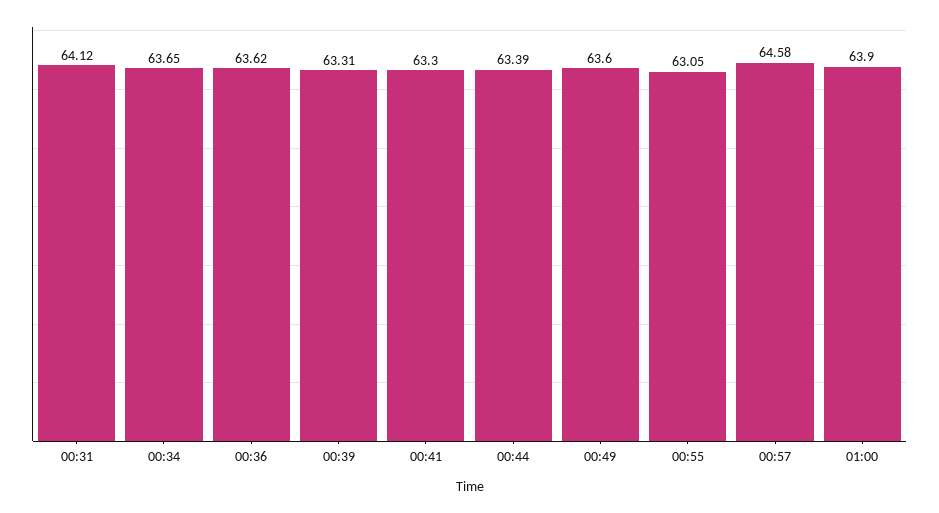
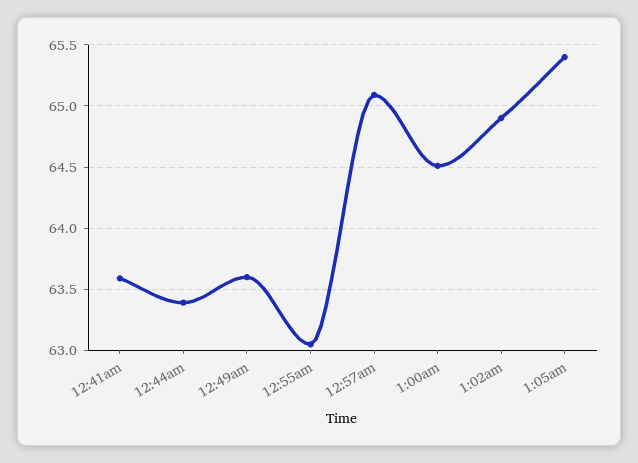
00:31: 64.12 -> none
00:34: 63.65 -> none
00:36: 63.62 -> none
00:39: 63.31 -> none
00:41: 63.3 -> 63.6
00:57: 64.58 -> 65.1
01:00: 63.9 -> 64.5
1:02am: none -> 64.9
1:05am: none -> 65.4

